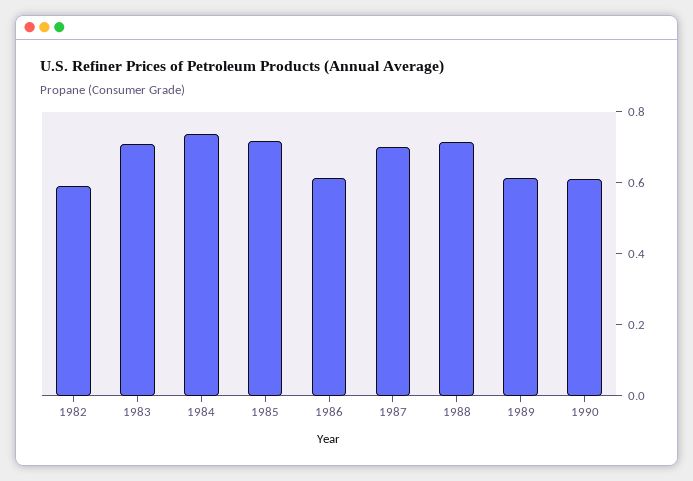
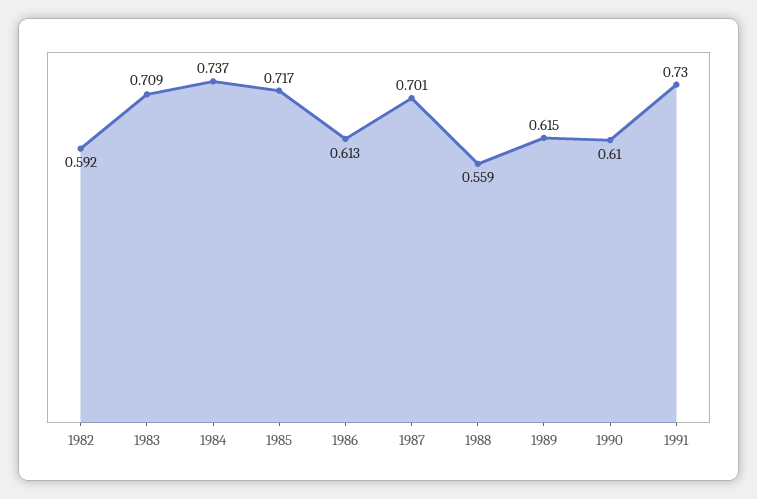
1988: 0.7 -> 0.559
1991: none -> 0.73

